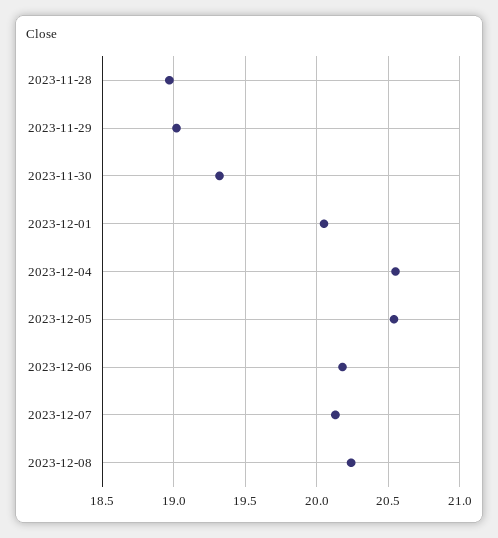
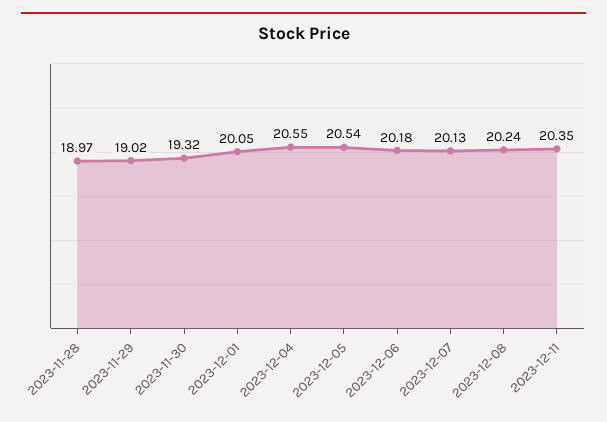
2023-12-11: none -> 20.35

